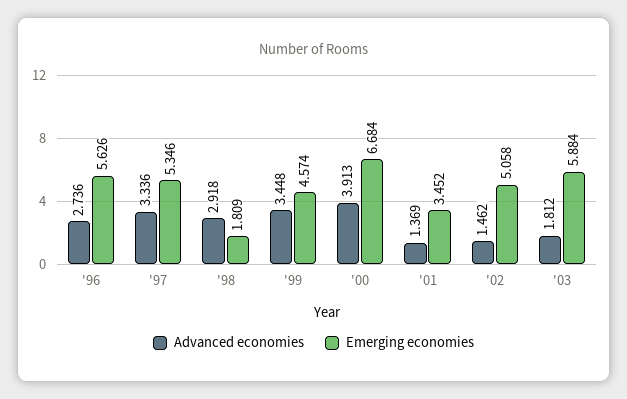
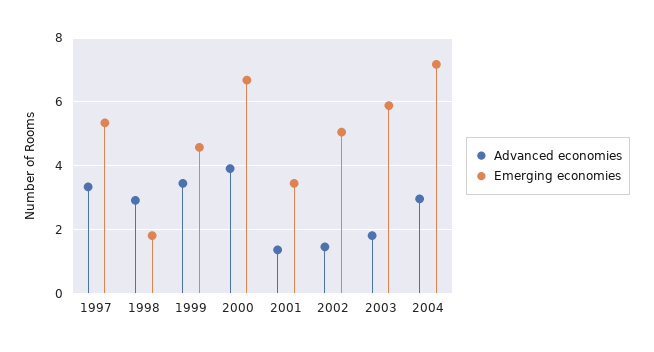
Advanced economies, '96: 2.736 -> none
Emerging economies, '96: 5.626 -> none
Advanced economies, 2004: none -> 3
Emerging economies, 2004: none -> 7.2

